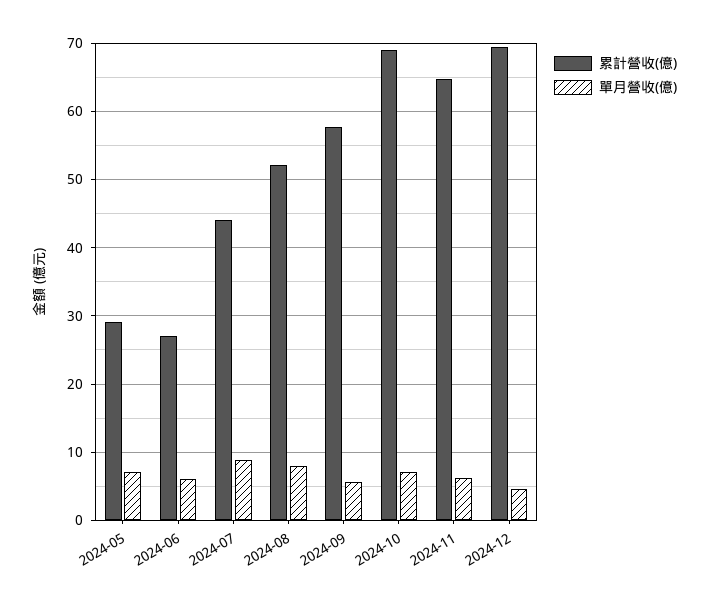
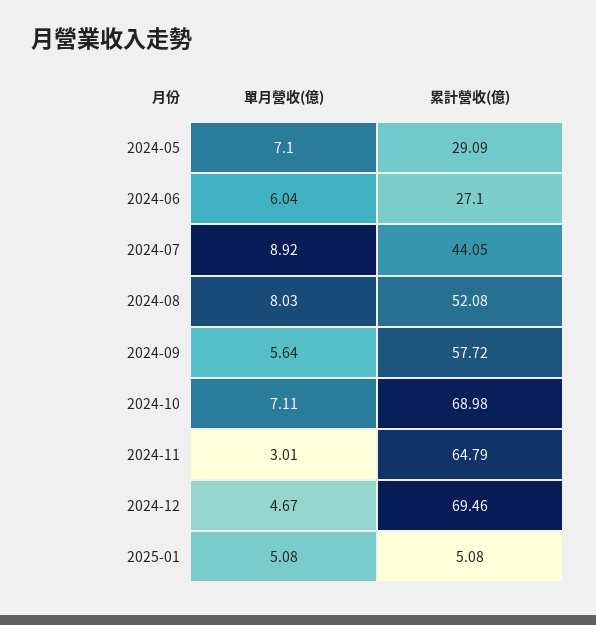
單月營收(億), 2024-11: 6 -> 3.01
單月營收(億), 2025-01: none -> 5.08
累計營收(億), 2025-01: none -> 5.08

